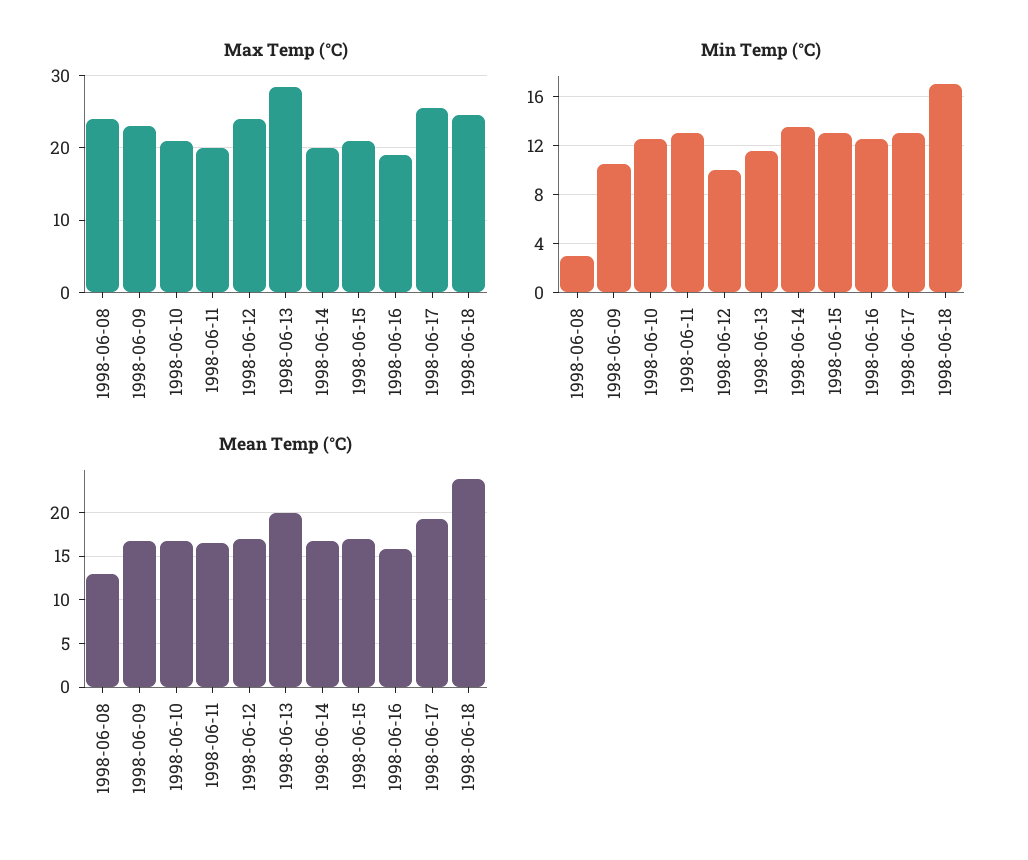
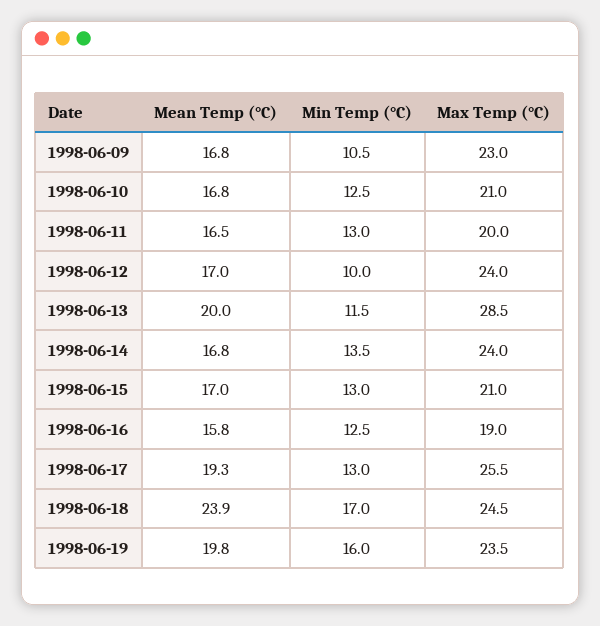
Max Temp (°C), 1998-06-08: 24 -> none
Max Temp (°C), 1998-06-14: 20 -> 24
Min Temp (°C), 1998-06-08: 3 -> none
Mean Temp (°C), 1998-06-08: 13 -> none
Mean Temp (°C), 1998-06-19: none -> 19.8
Min Temp (°C), 1998-06-19: none -> 16
Max Temp (°C), 1998-06-19: none -> 23.5

